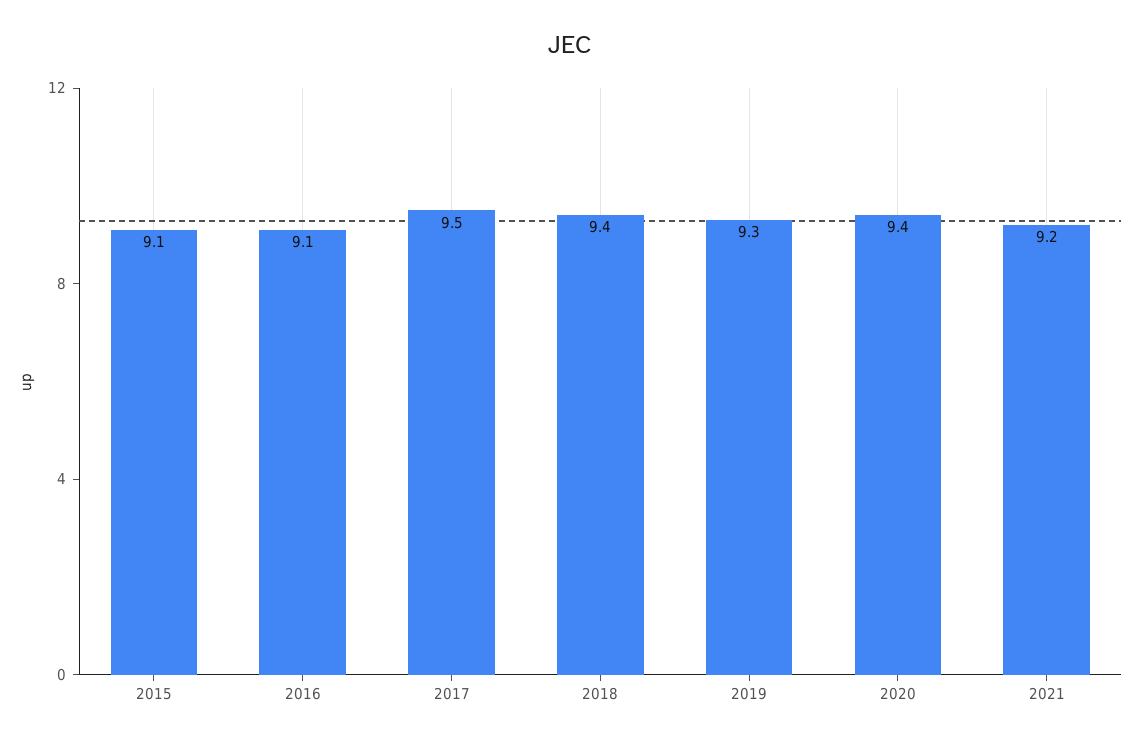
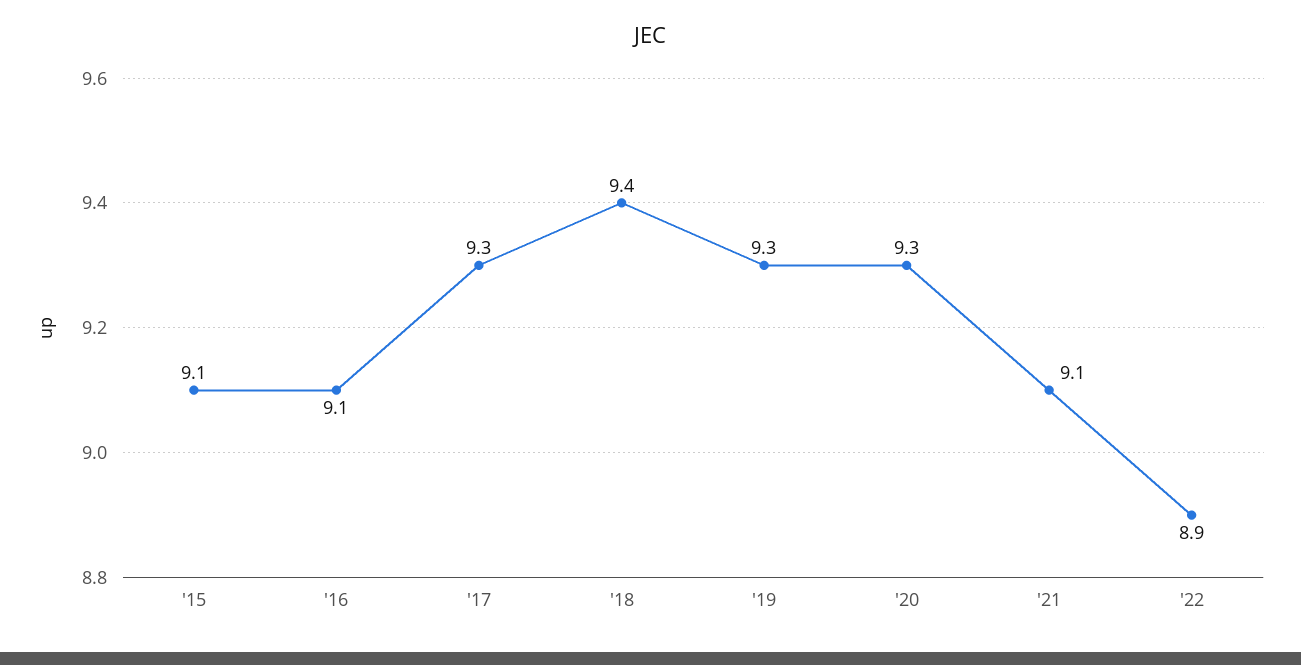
2017: 9.5 -> 9.3
2020: 9.4 -> 9.3
2021: 9.2 -> 9.1
'22: none -> 8.9

